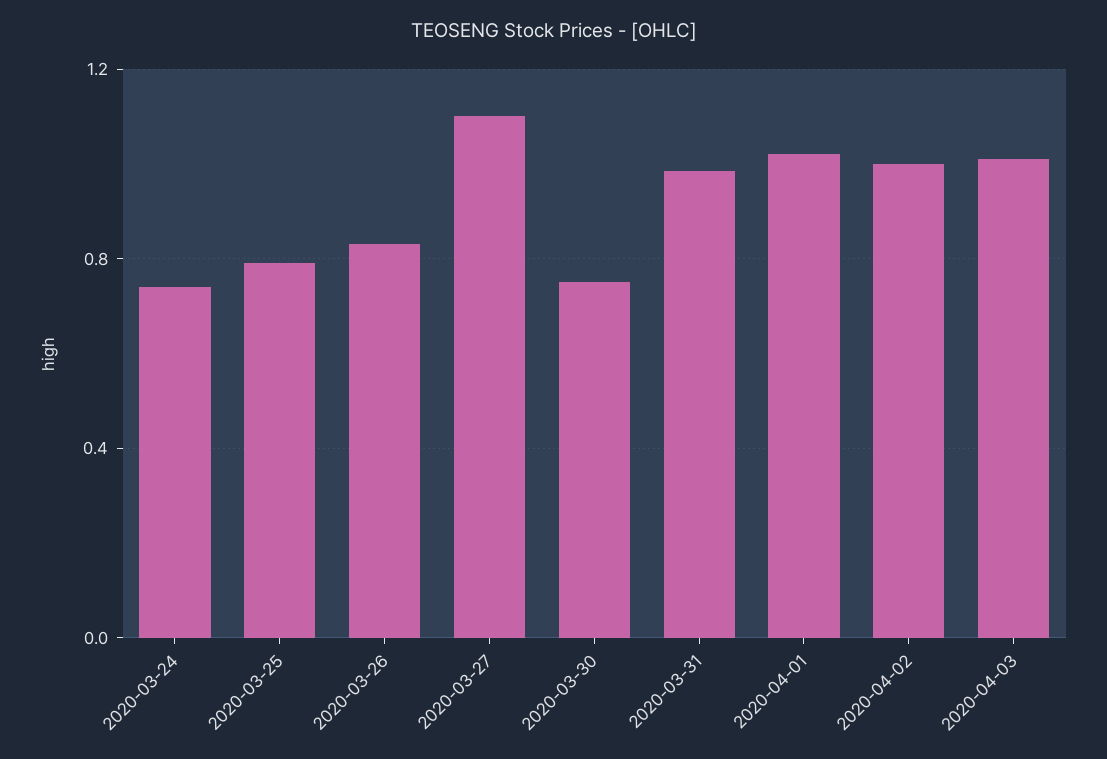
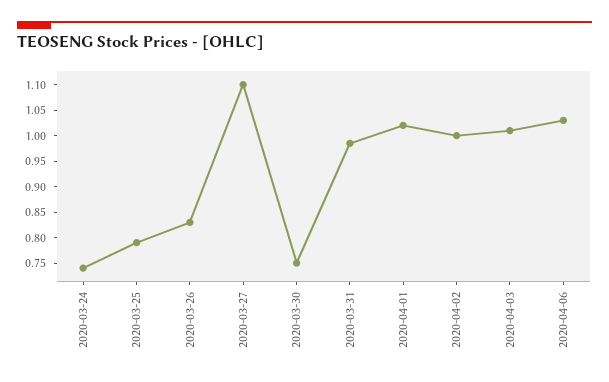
2020-04-06: none -> 1.025

